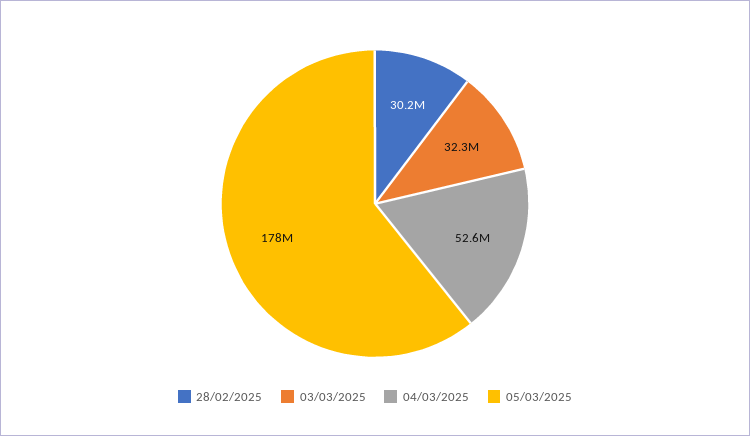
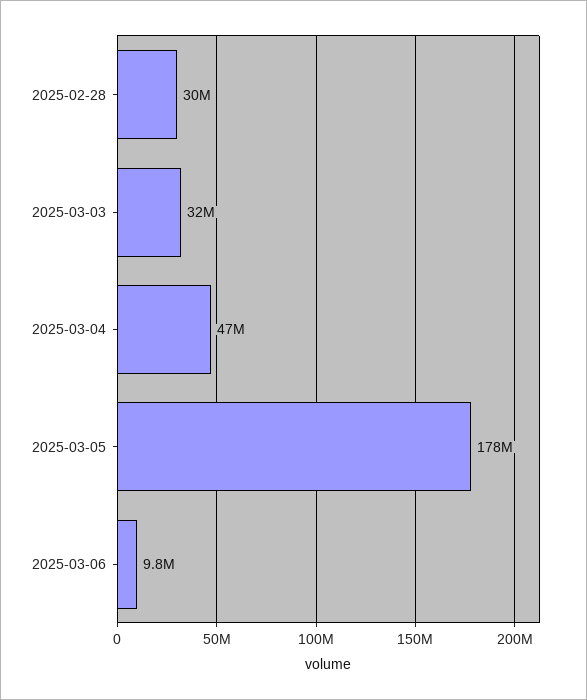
04/03/2025: 52600000 -> 47000000
2025-03-06: none -> 9800000

